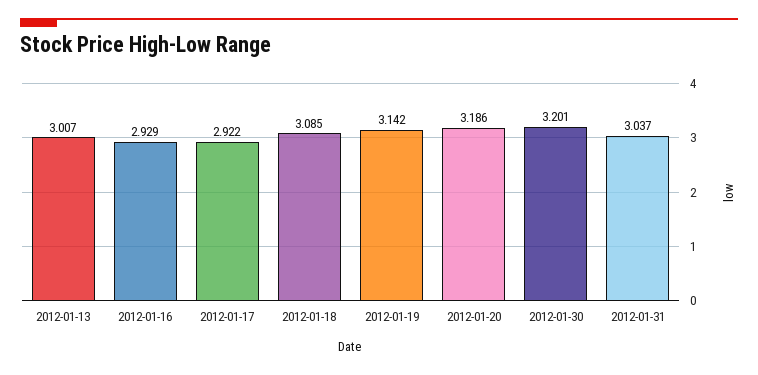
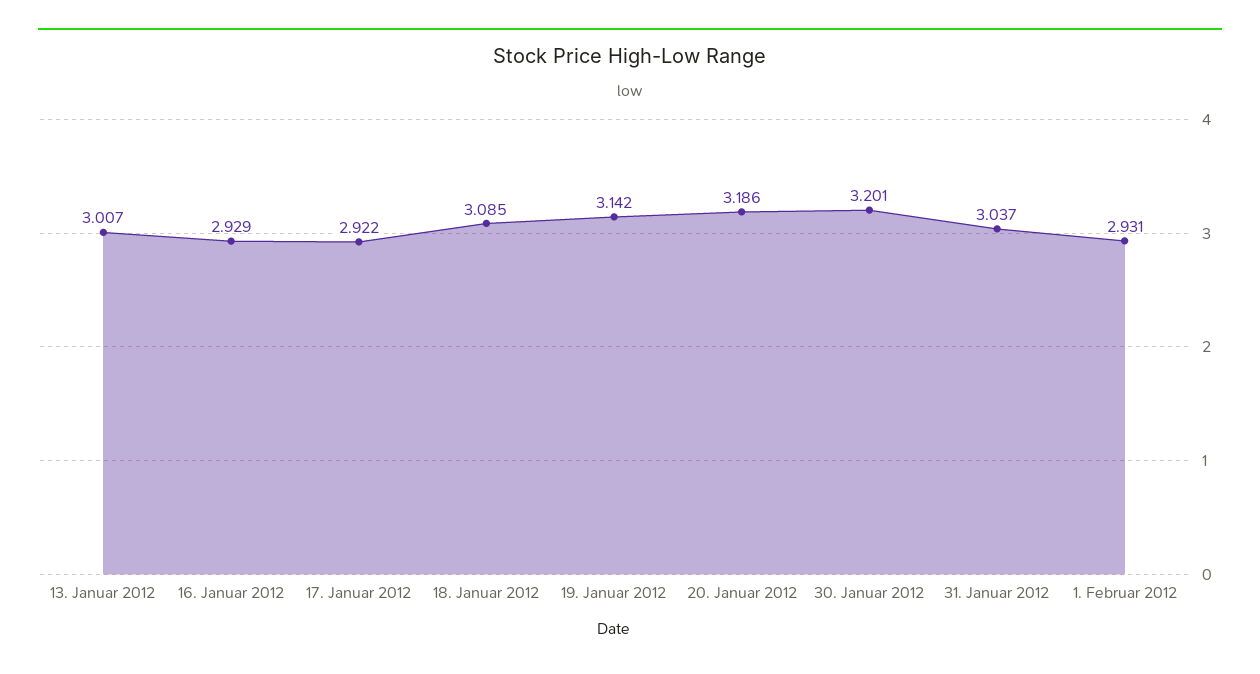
1. Februar 2012: none -> 2.931

